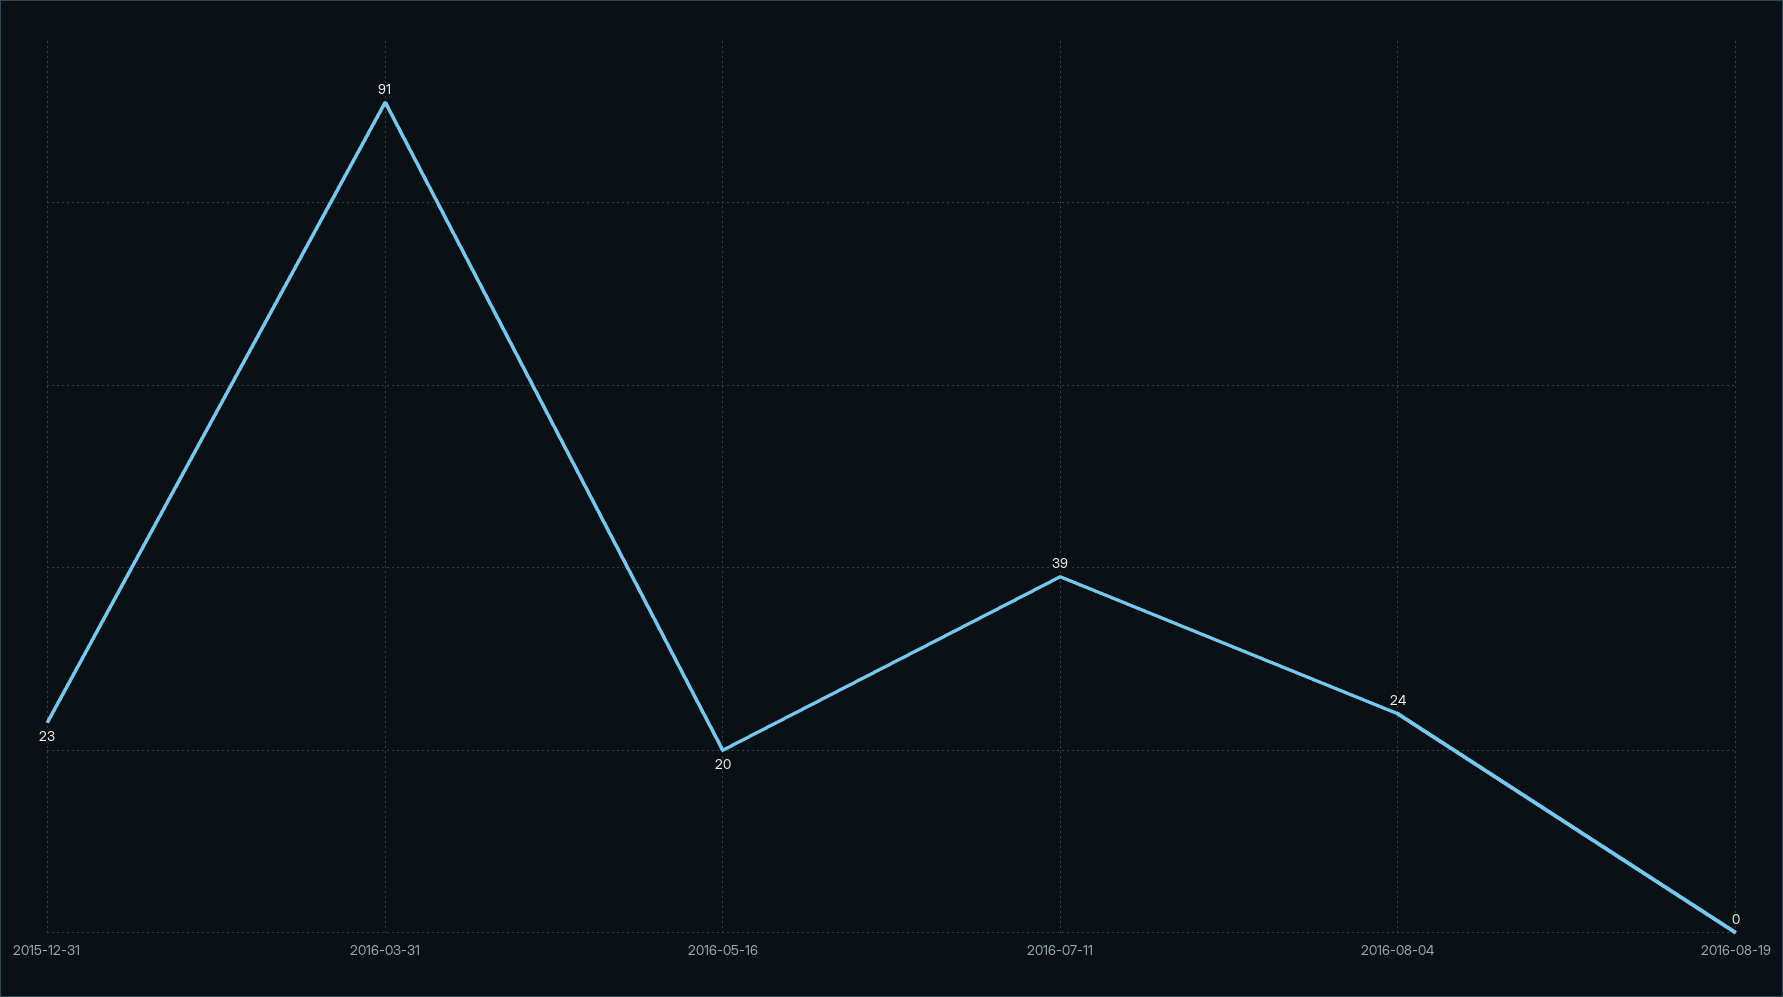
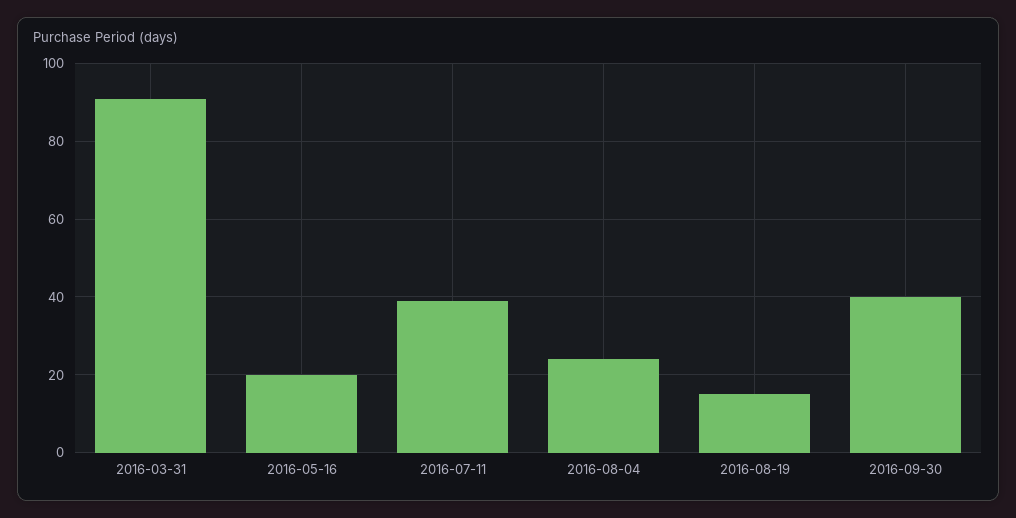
2015-12-31: 23 -> none
2016-08-19: 0 -> 15
2016-09-30: none -> 40

